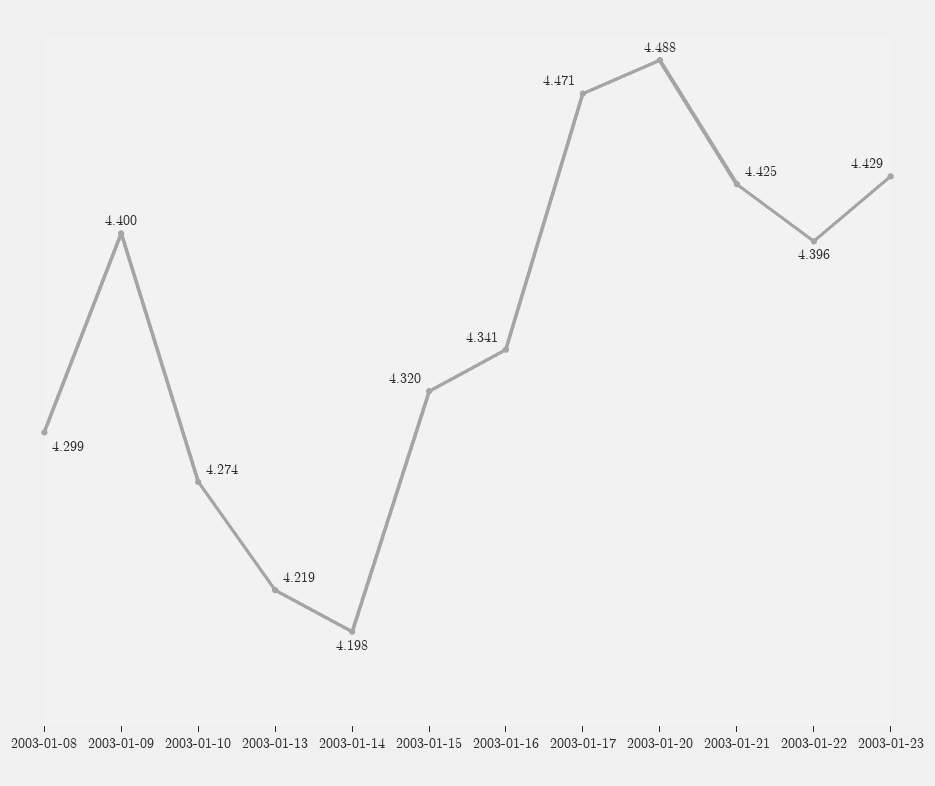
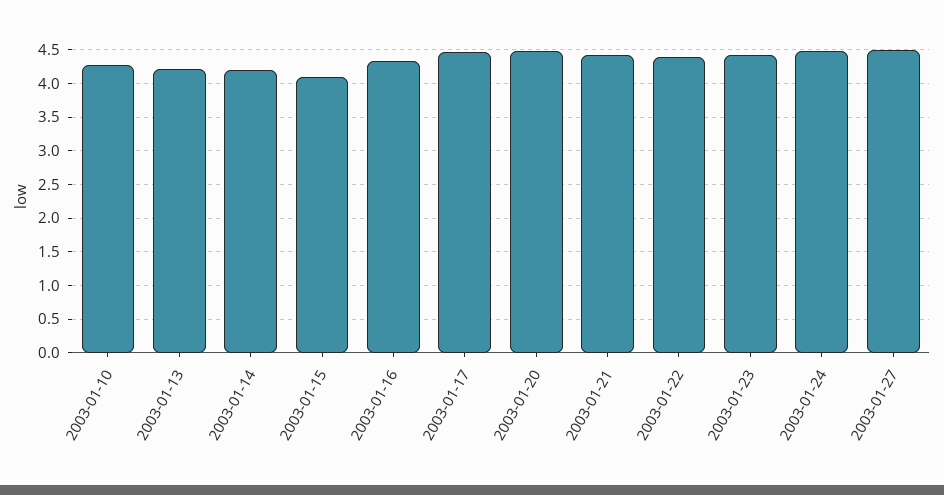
2003-01-08: 4.299 -> none
2003-01-09: 4.4 -> none
2003-01-15: 4.32 -> 4.1
2003-01-24: none -> 4.5
2003-01-27: none -> 4.5

